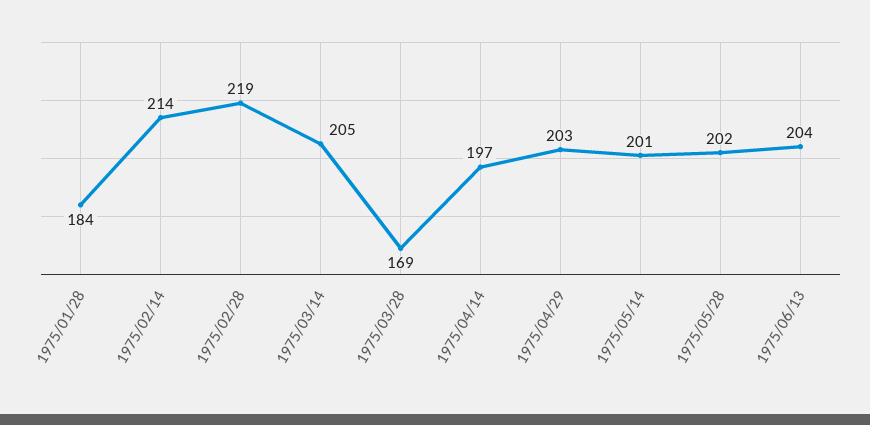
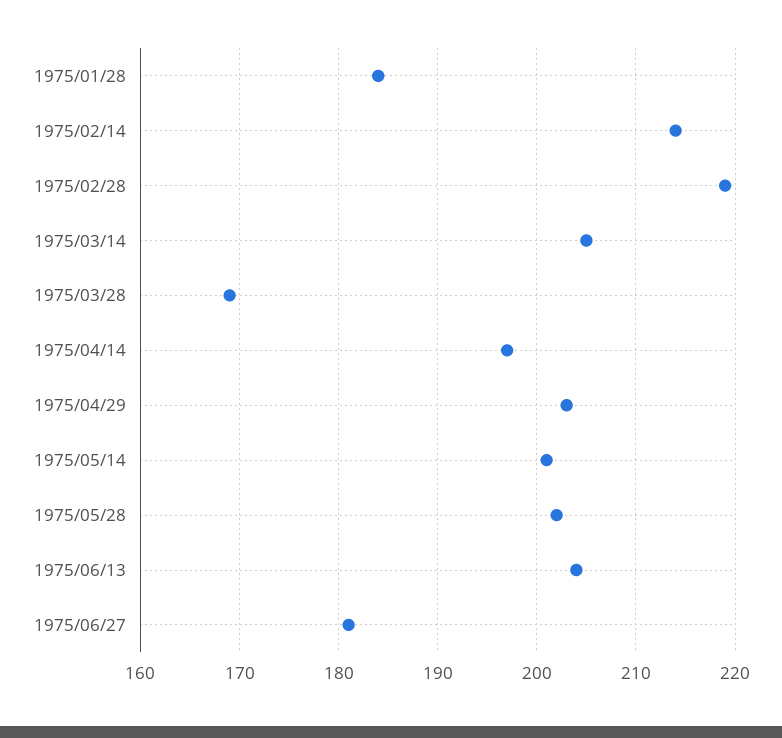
1975/06/27: none -> 181

